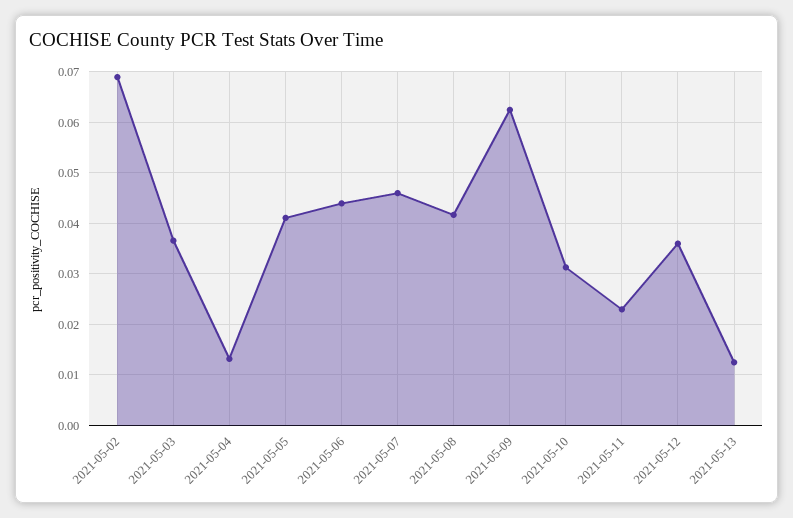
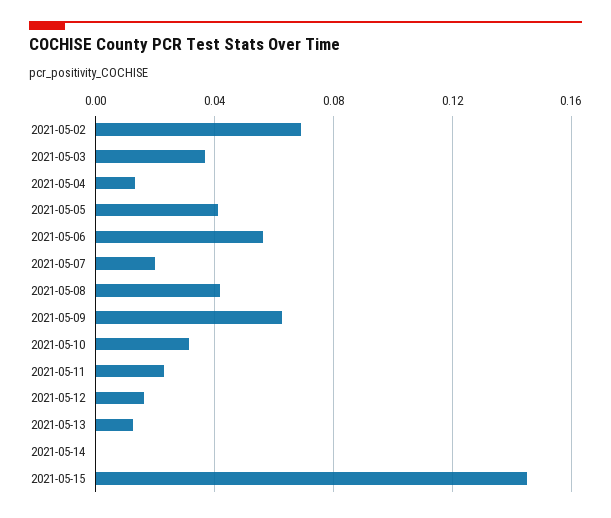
2021-05-06: 0.044 -> 0.055
2021-05-07: 0.046 -> 0.02
2021-05-12: 0.036 -> 0.015
2021-05-14: none -> 0
2021-05-15: none -> 0.145

